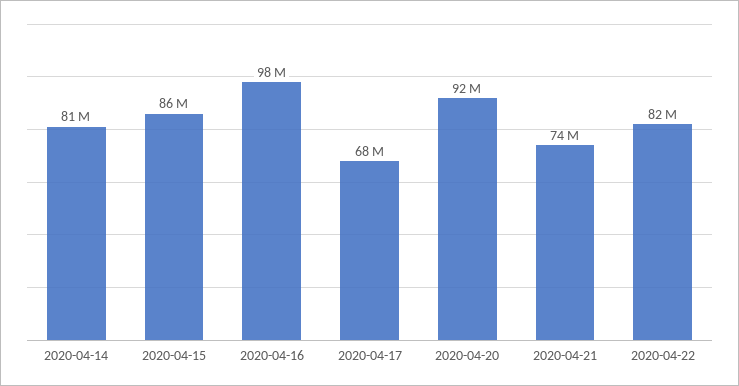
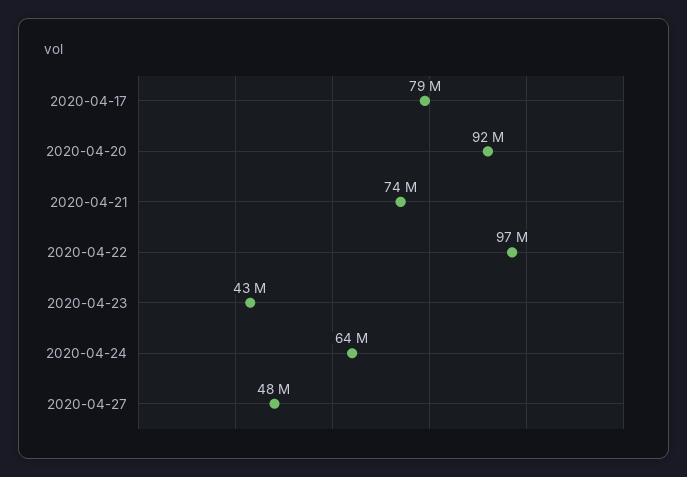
2020-04-14: 81000000 -> none
2020-04-15: 86000000 -> none
2020-04-16: 98000000 -> none
2020-04-17: 68000000 -> 79000000
2020-04-22: 82000000 -> 97000000
2020-04-23: none -> 43000000
2020-04-24: none -> 64000000
2020-04-27: none -> 48000000

